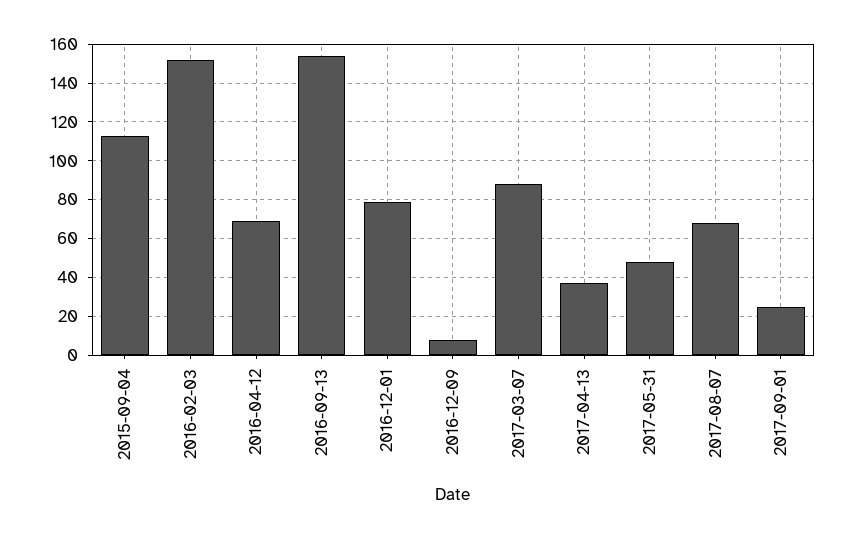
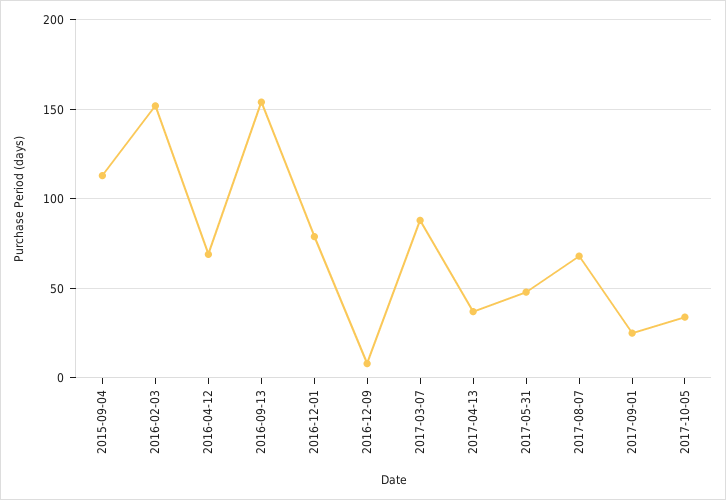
2017-10-05: none -> 35

